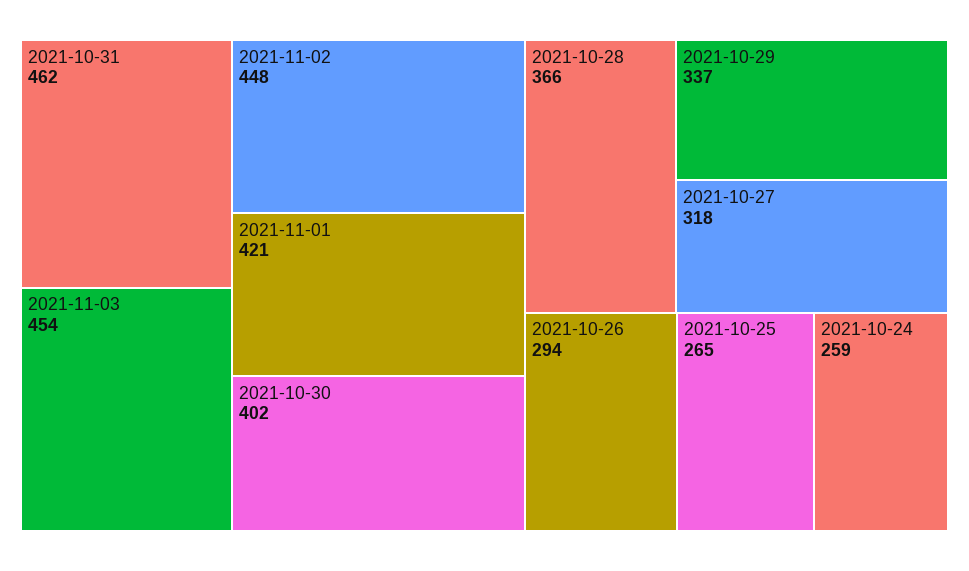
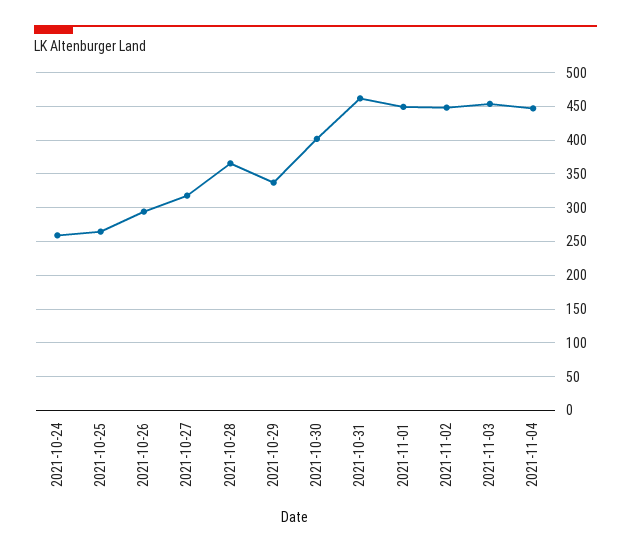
2021-11-01: 421 -> 450
2021-11-04: none -> 450

